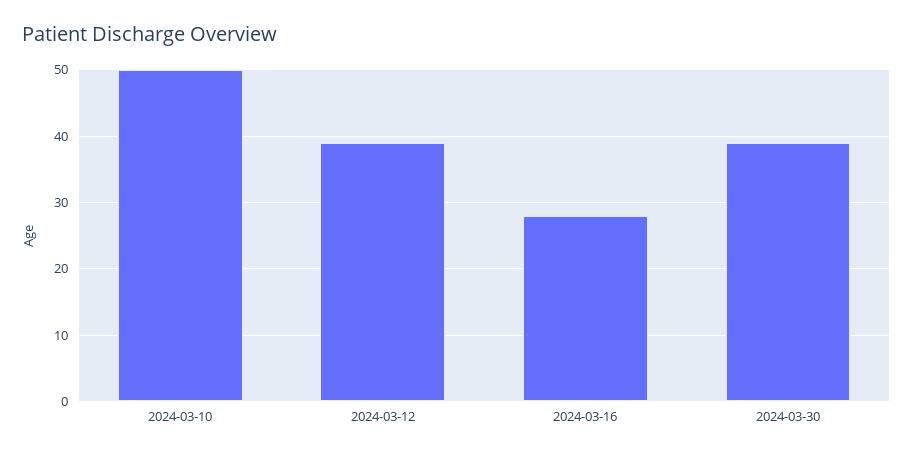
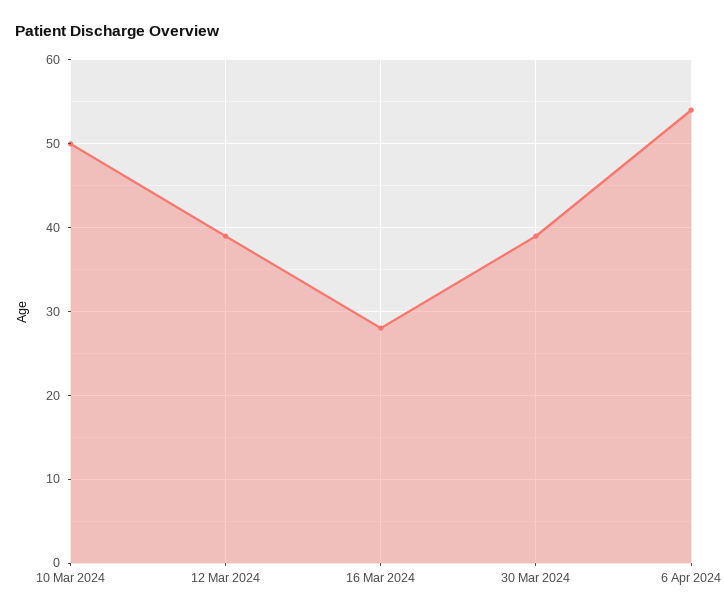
6 Apr 2024: none -> 54

